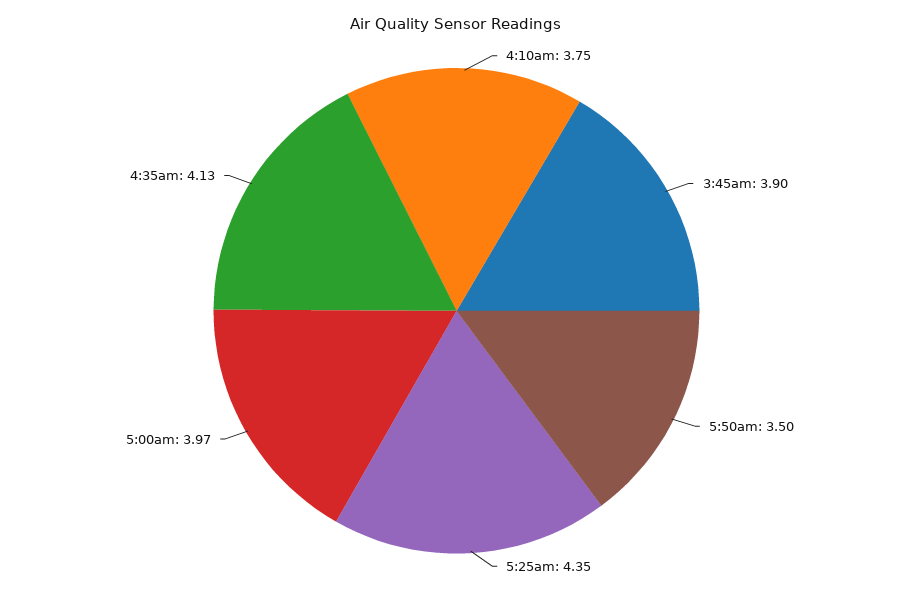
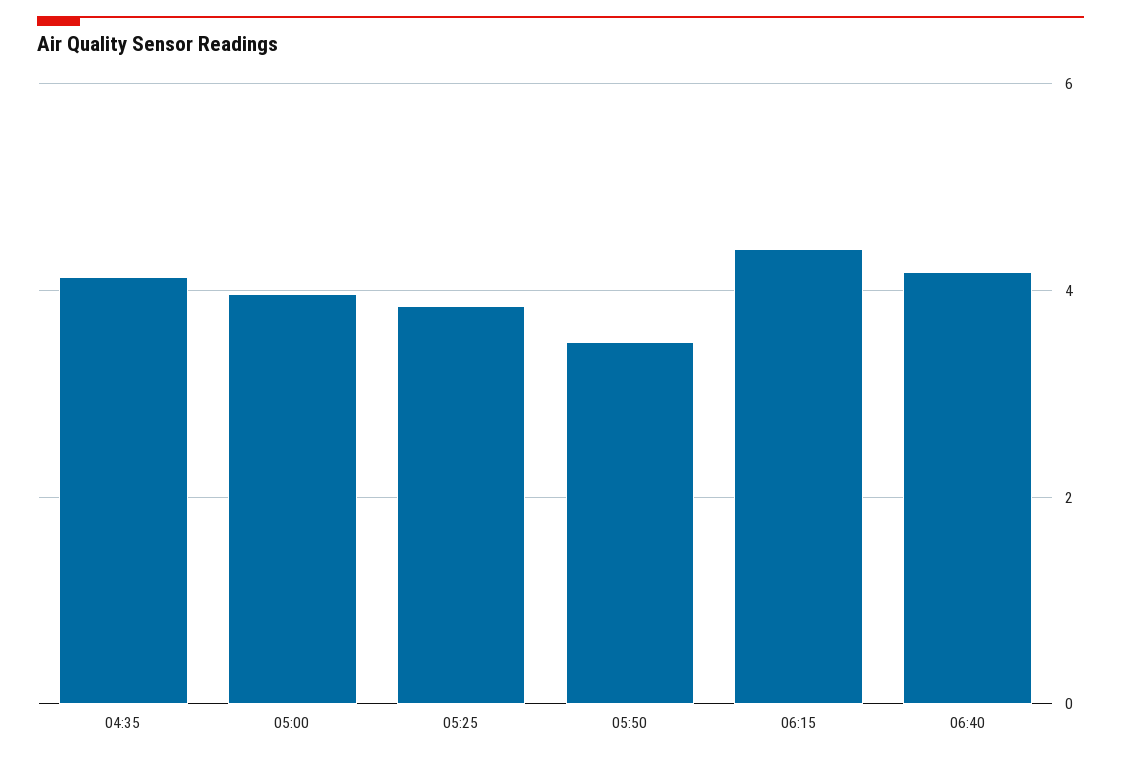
4:10am: 3.75 -> none
3:45am: 3.9 -> none
5:25am: 4.35 -> 3.8
06:15: none -> 4.4
06:40: none -> 4.2

